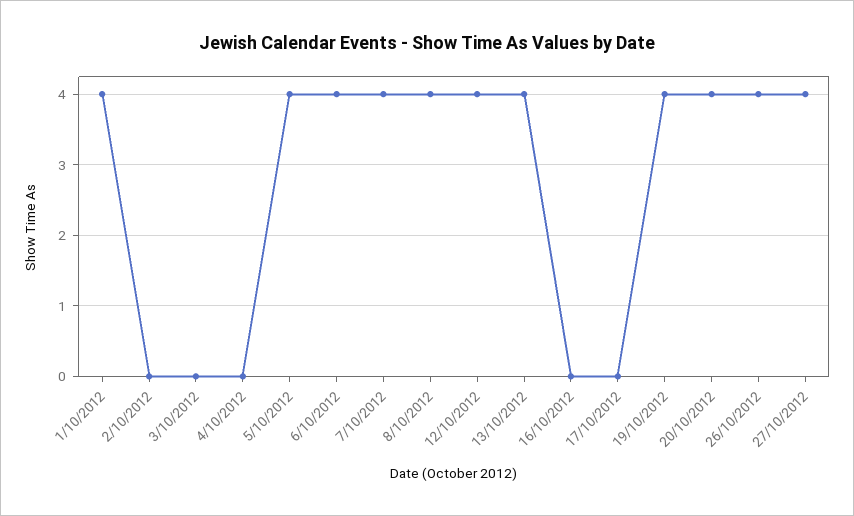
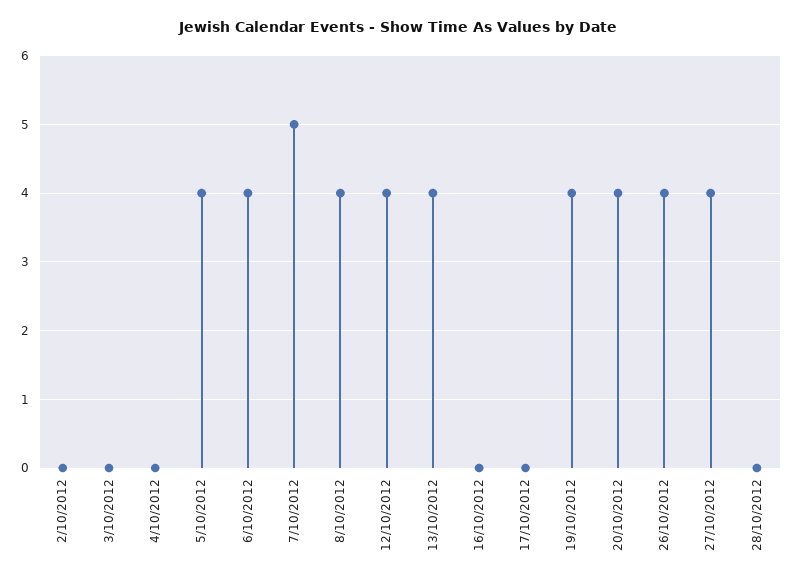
1/10/2012: 4 -> none
7/10/2012: 4 -> 5
28/10/2012: none -> 0

